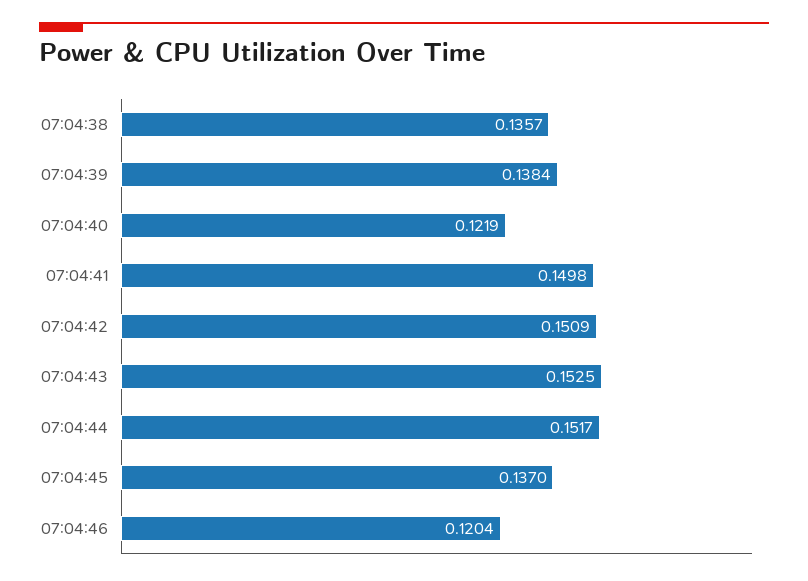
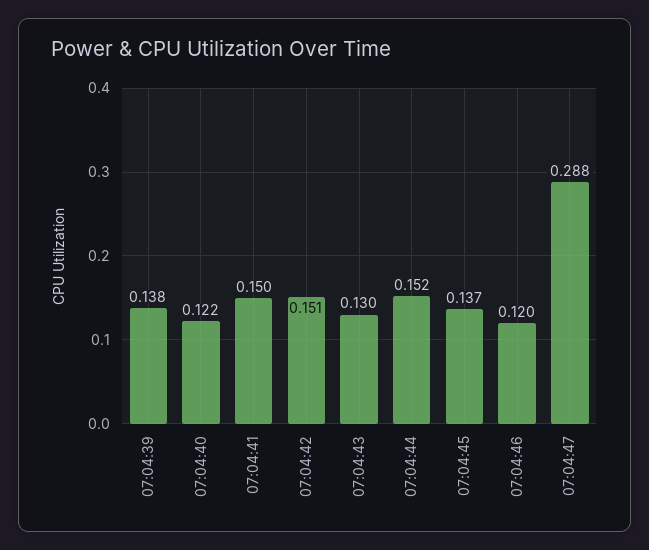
07:04:38: 0.1357 -> none
07:04:43: 0.1525 -> 0.13
07:04:47: none -> 0.288

